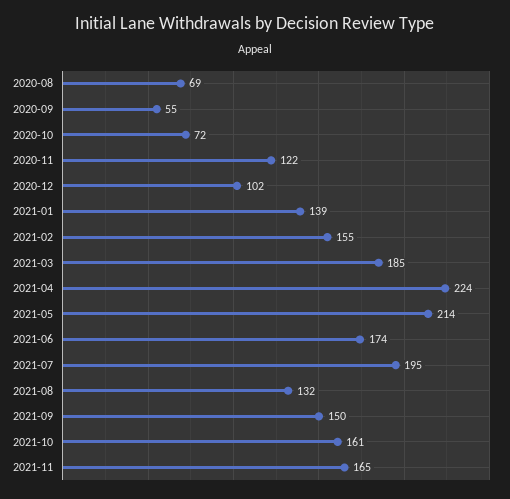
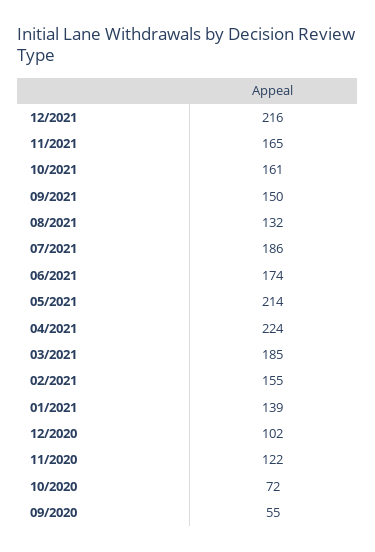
2020-08: 69 -> none
2021-07: 195 -> 186
12/2021: none -> 216

